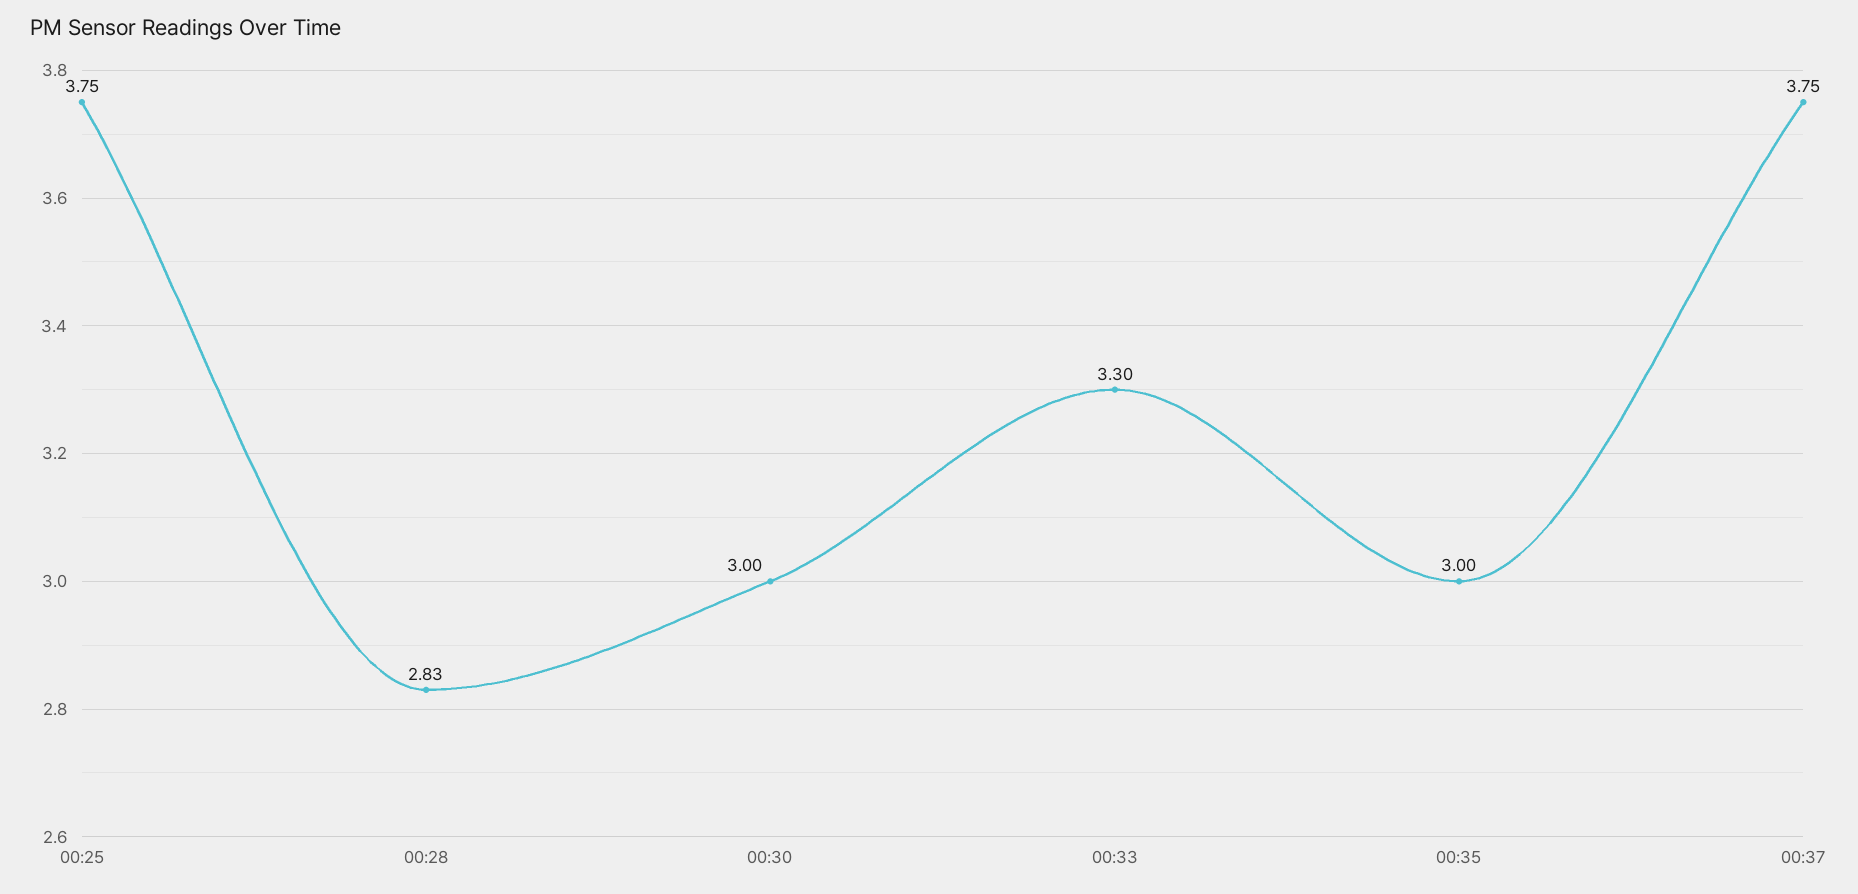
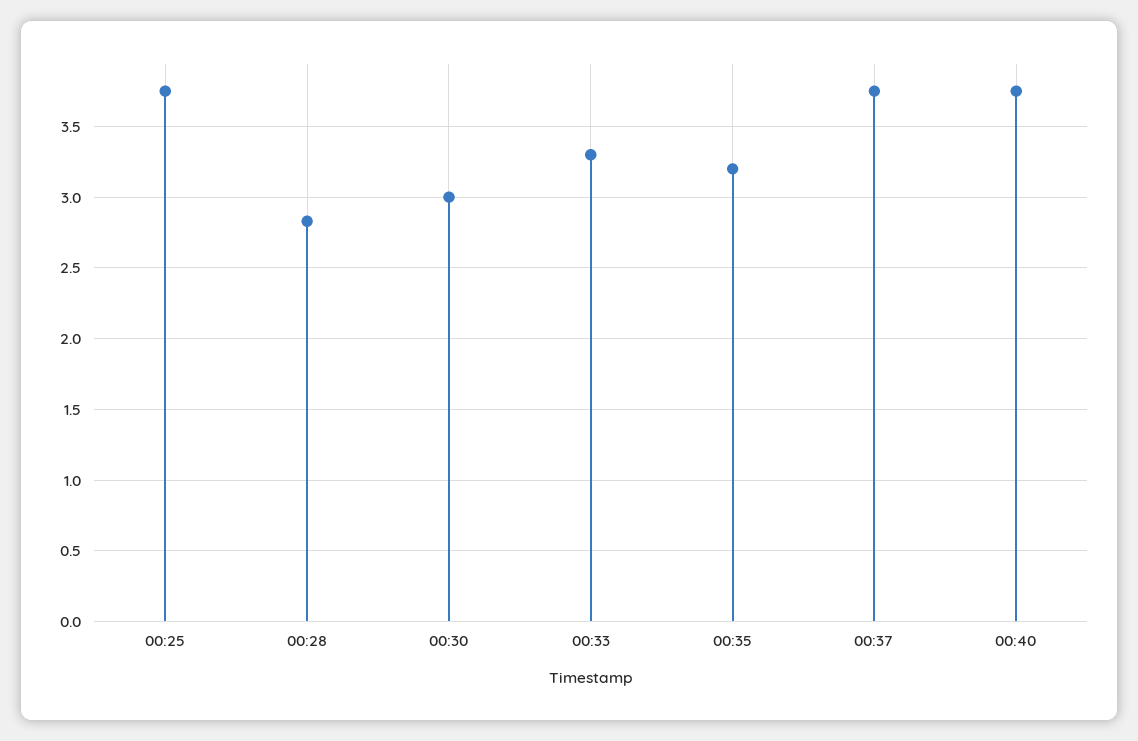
00:35: 3 -> 3.2
00:40: none -> 3.75

